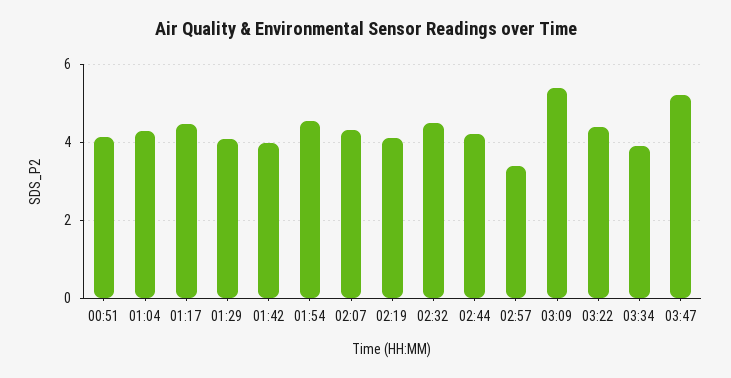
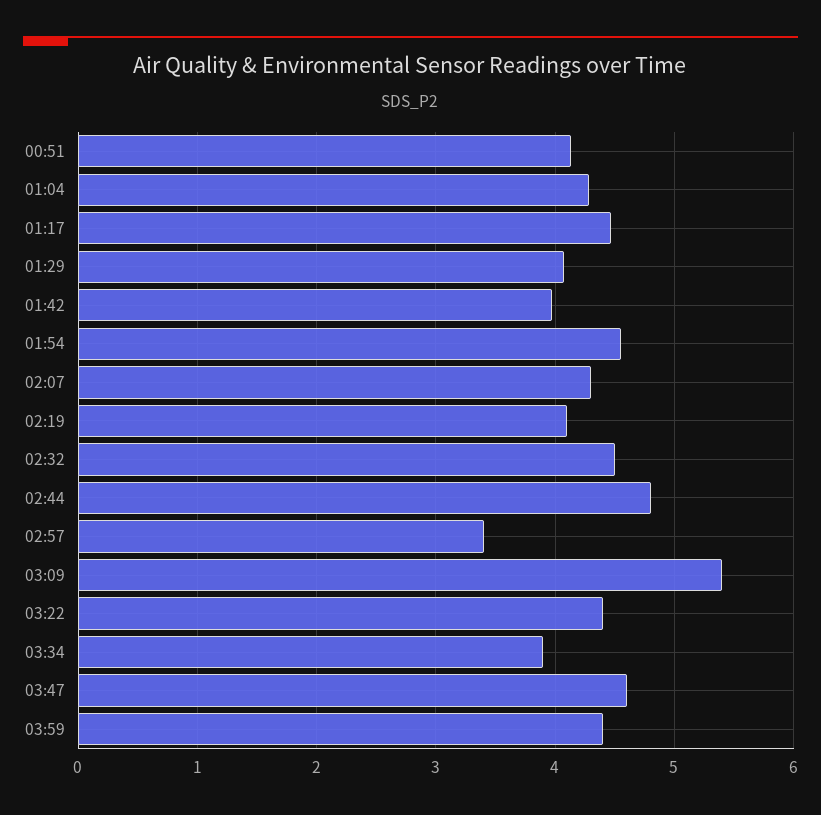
02:44: 4.2 -> 4.8
03:47: 5.2 -> 4.6
03:59: none -> 4.4

